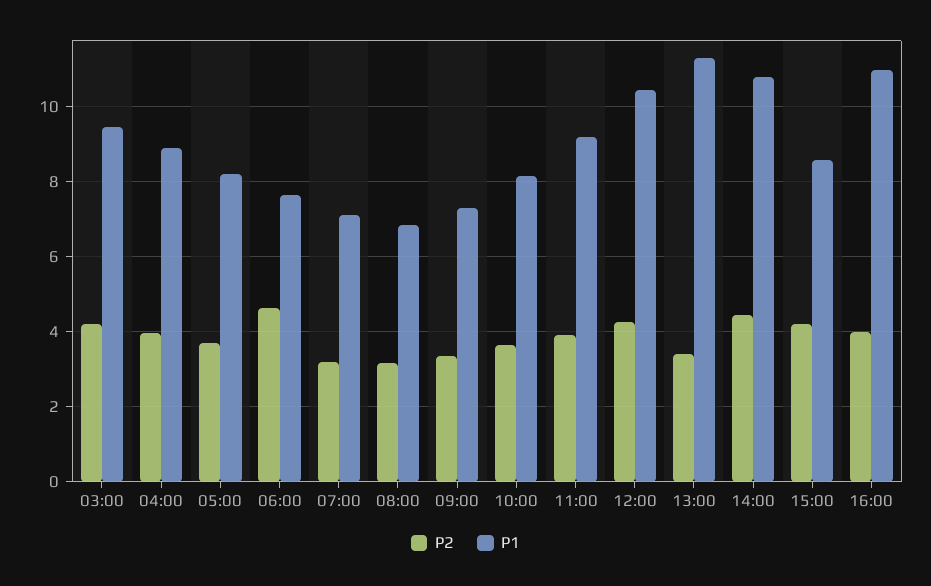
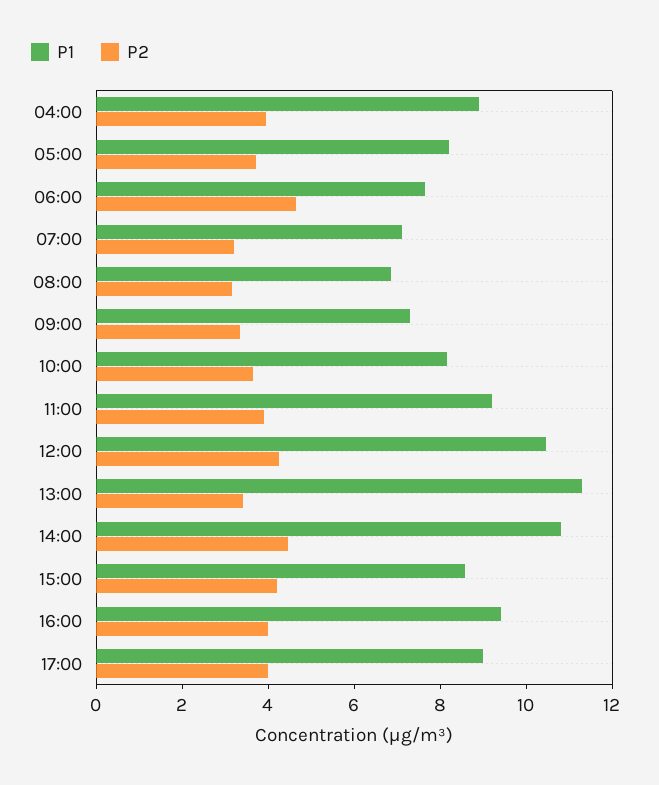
P2, 03:00: 4.2 -> none
P1, 03:00: 9.4 -> none
P1, 16:00: 11 -> 9.5
P1, 17:00: none -> 9
P2, 17:00: none -> 4

